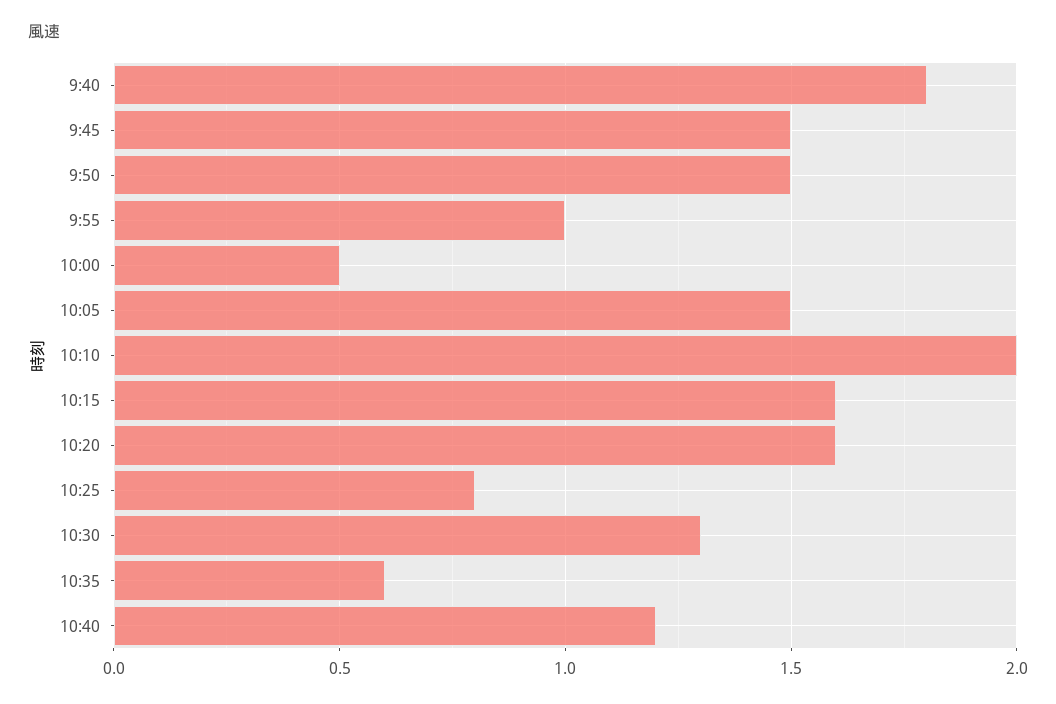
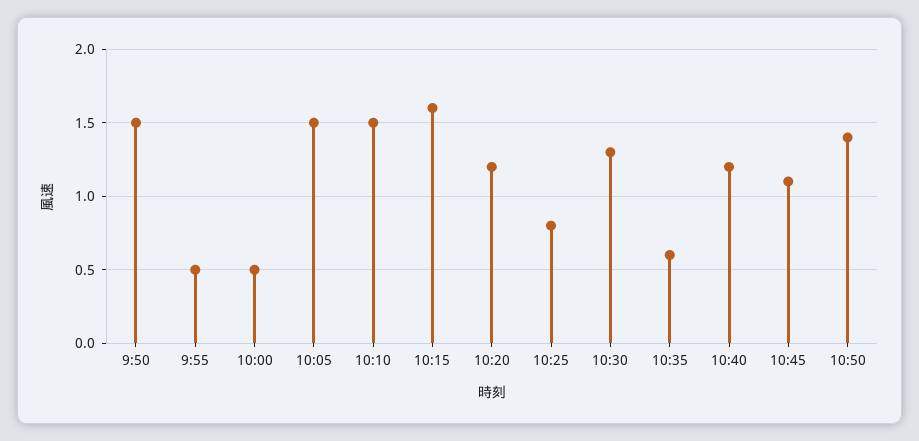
9:40: 1.8 -> none
9:45: 1.5 -> none
9:55: 1 -> 0.5
10:10: 2 -> 1.5
10:20: 1.6 -> 1.2
10:45: none -> 1.1
10:50: none -> 1.4

